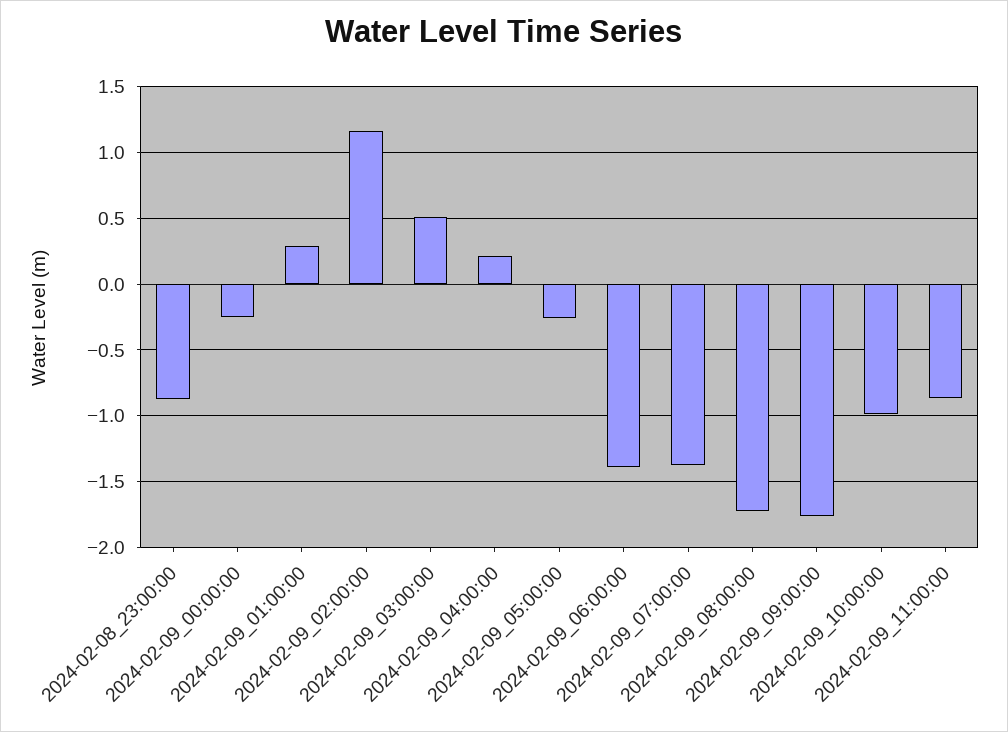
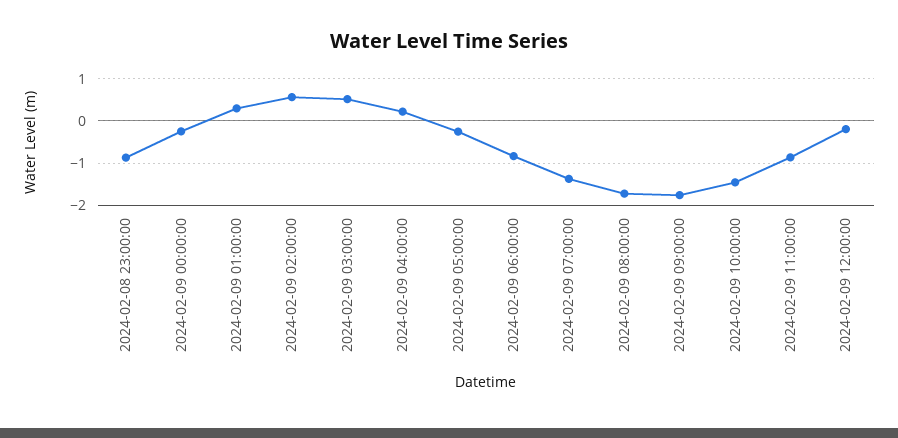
2024-02-09_02:00:00: 1.15 -> 0.6
2024-02-09_06:00:00: -1.4 -> -0.8
2024-02-09_10:00:00: -1 -> -1.4
2024-02-09 12:00:00: none -> -0.2

